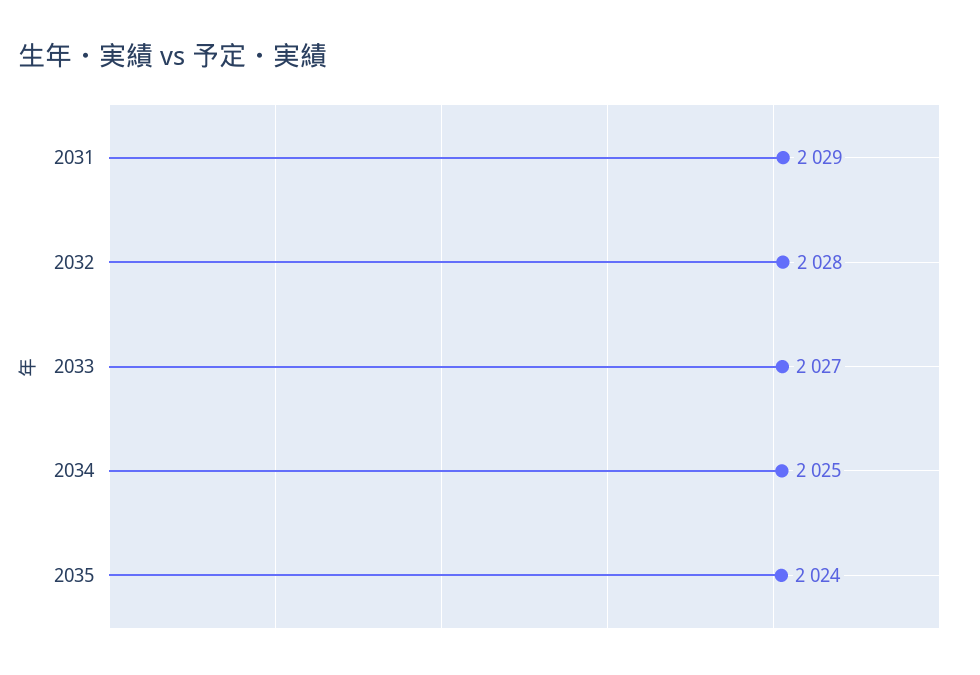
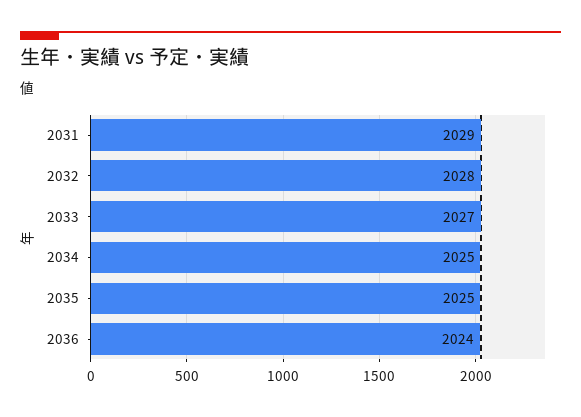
2035: 2024 -> 2025
2036: none -> 2024

